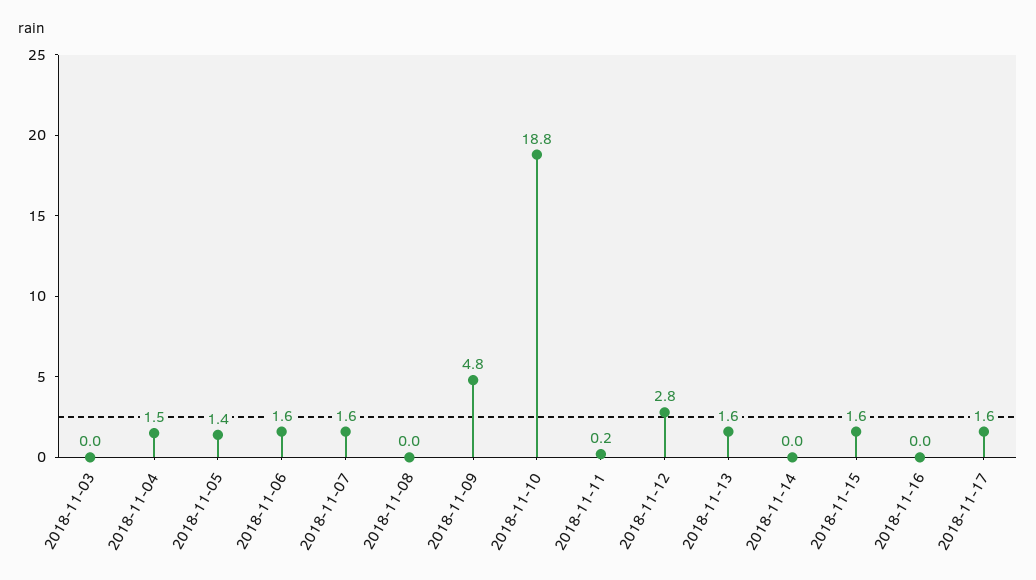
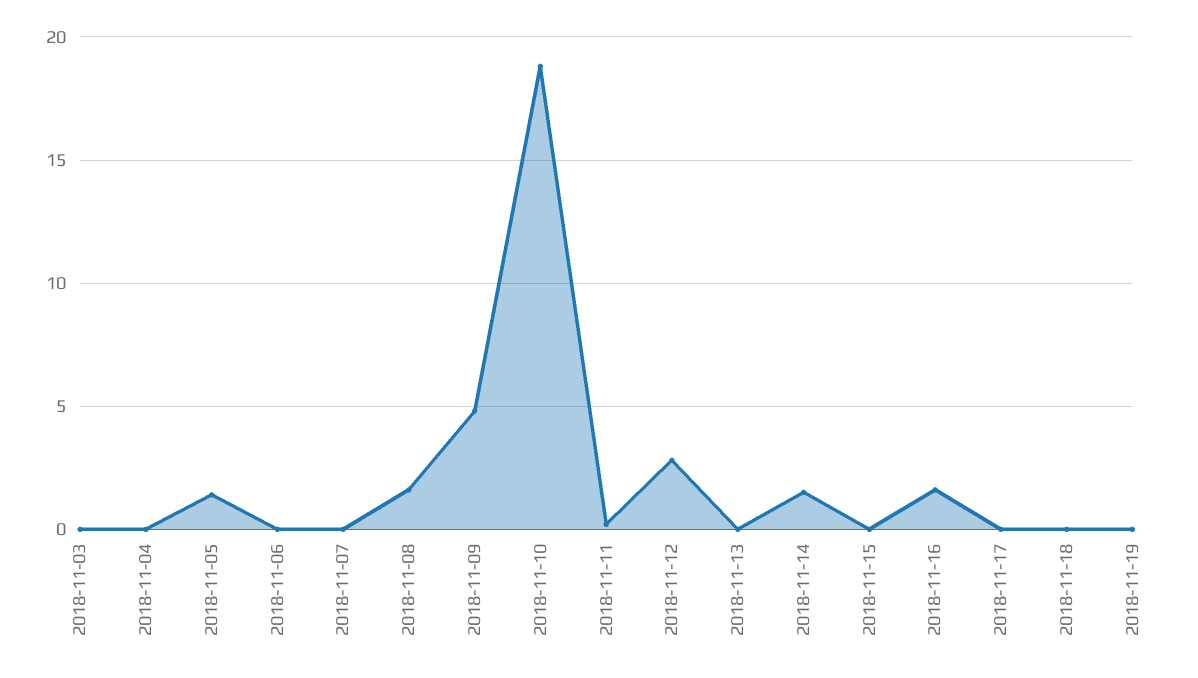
2018-11-04: 1.5 -> 0
2018-11-06: 1.6 -> 0
2018-11-07: 1.6 -> 0
2018-11-08: 0 -> 1.5
2018-11-13: 1.6 -> 0
2018-11-14: 0 -> 1.5
2018-11-15: 1.6 -> 0
2018-11-16: 0 -> 1.5
2018-11-17: 1.6 -> 0
2018-11-18: none -> 0
2018-11-19: none -> 0

